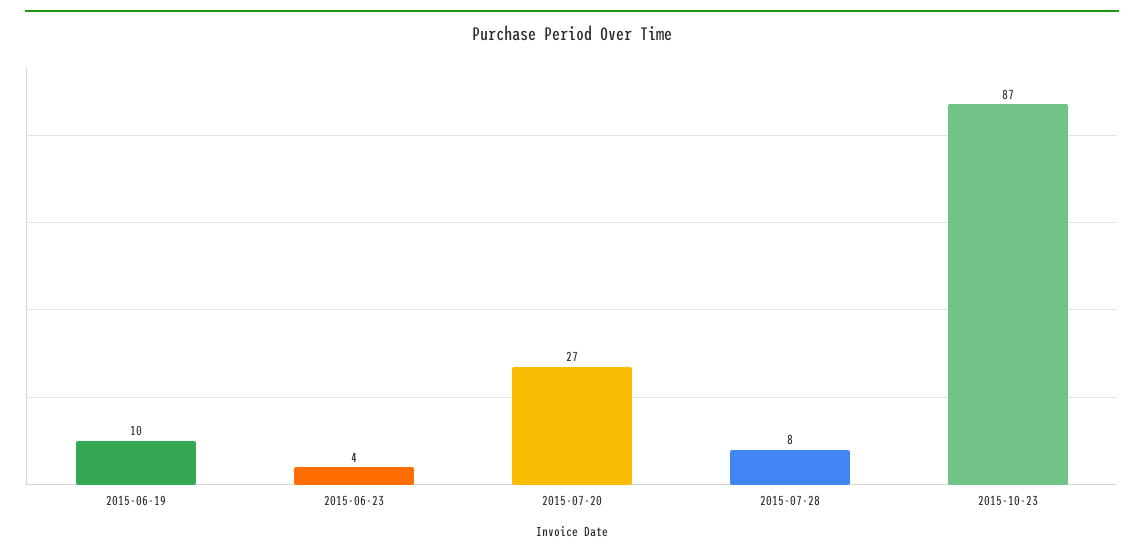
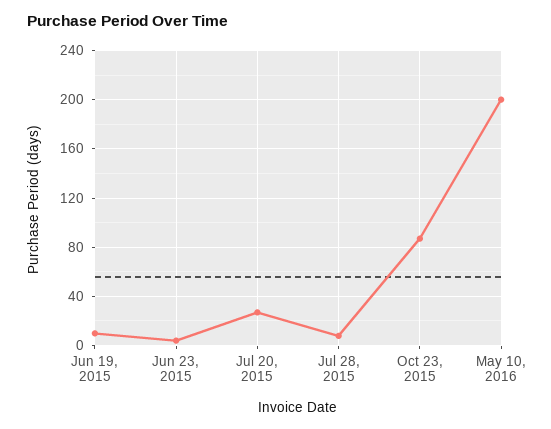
May 10, 2016: none -> 200

